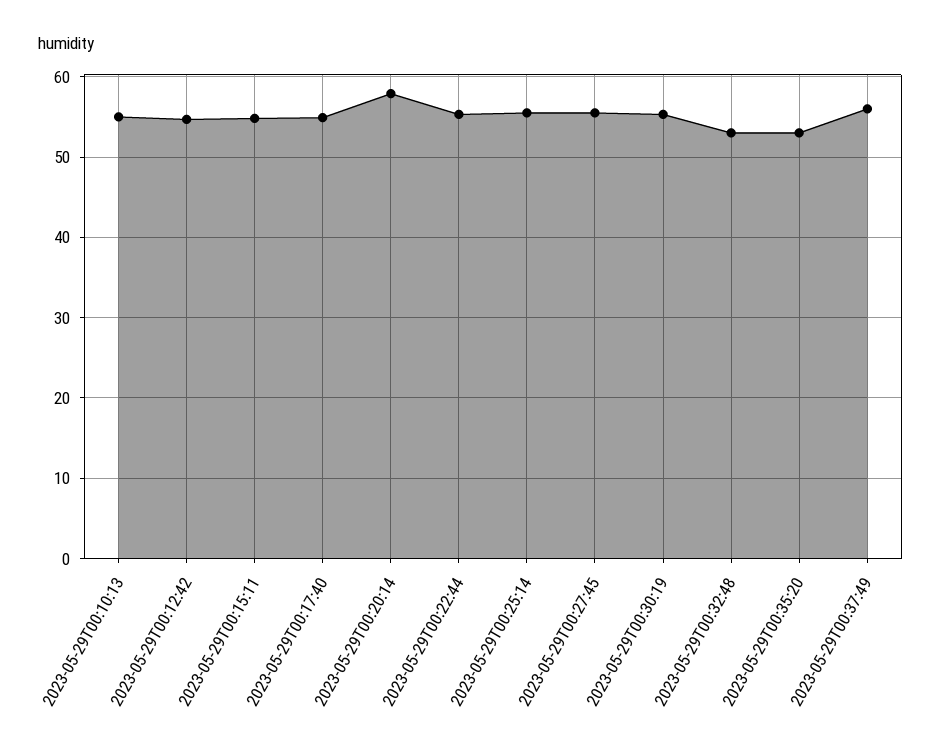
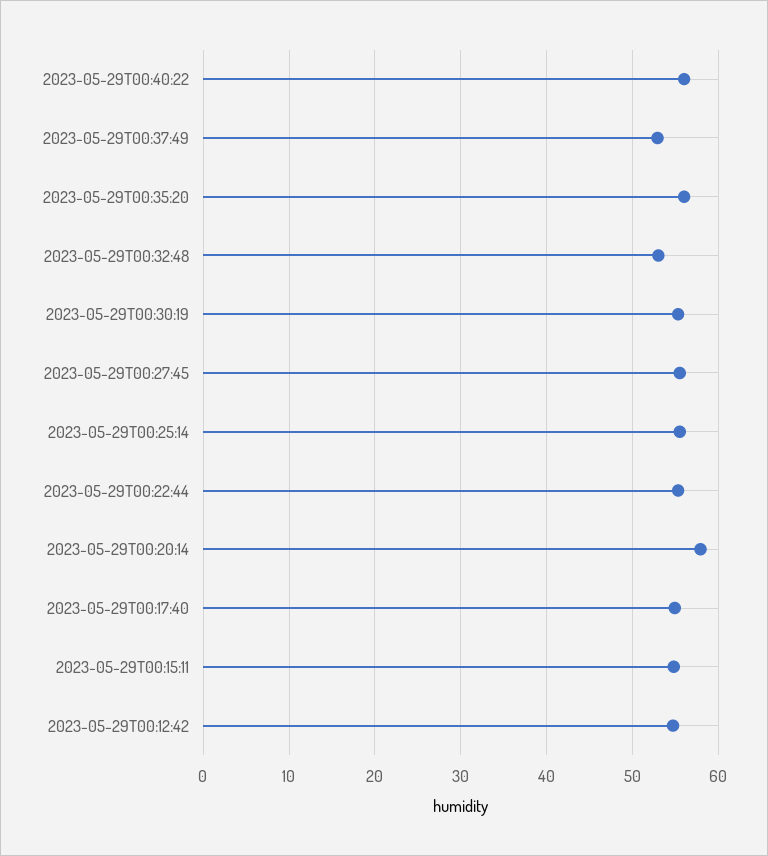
2023-05-29T00:10:13: 55 -> none
2023-05-29T00:35:20: 53 -> 56
2023-05-29T00:37:49: 56 -> 53
2023-05-29T00:40:22: none -> 56

